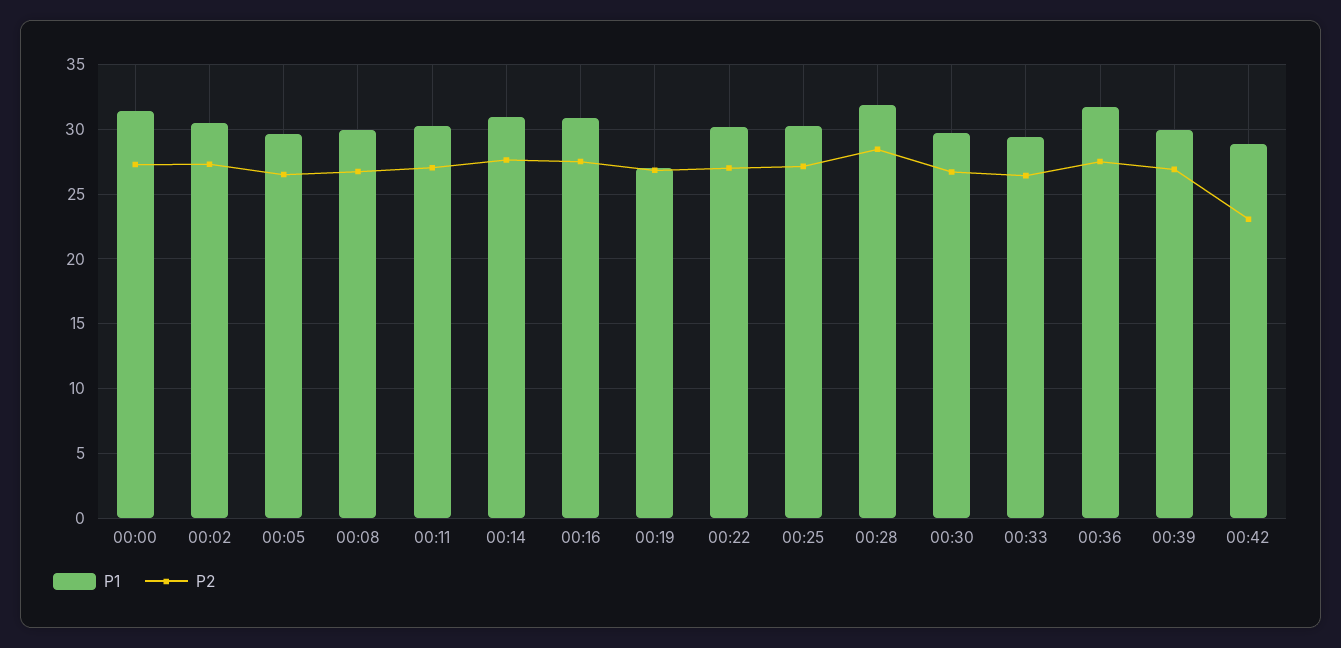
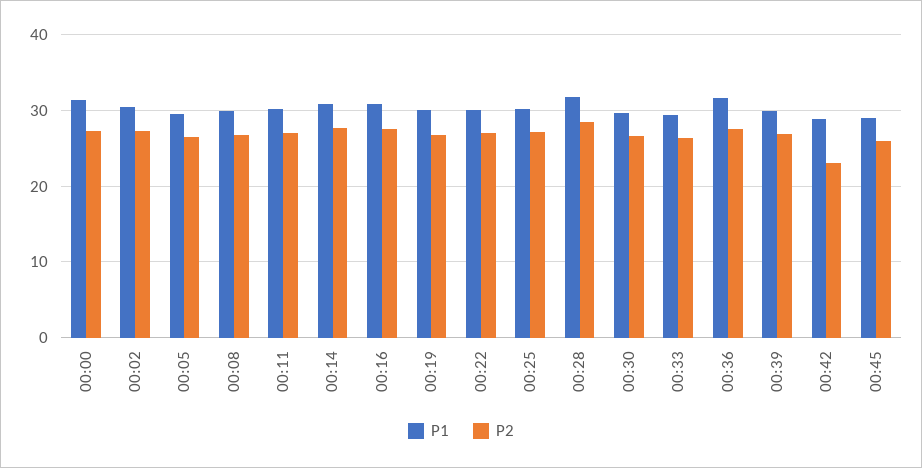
P1, 00:19: 27 -> 30
P1, 00:45: none -> 29
P2, 00:45: none -> 26

